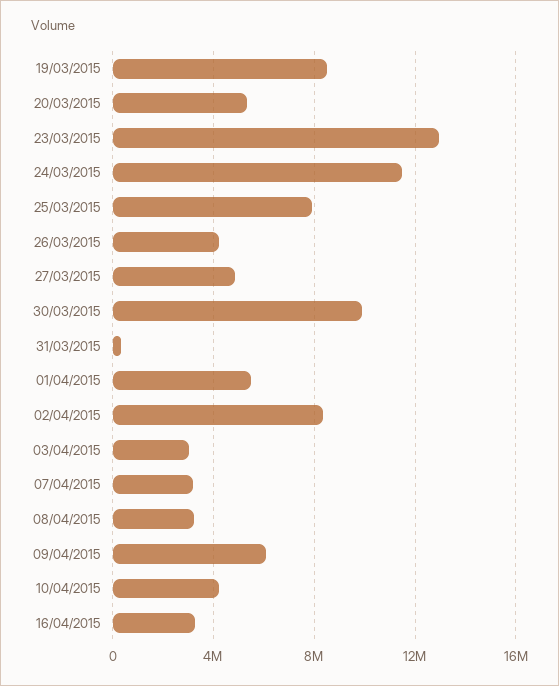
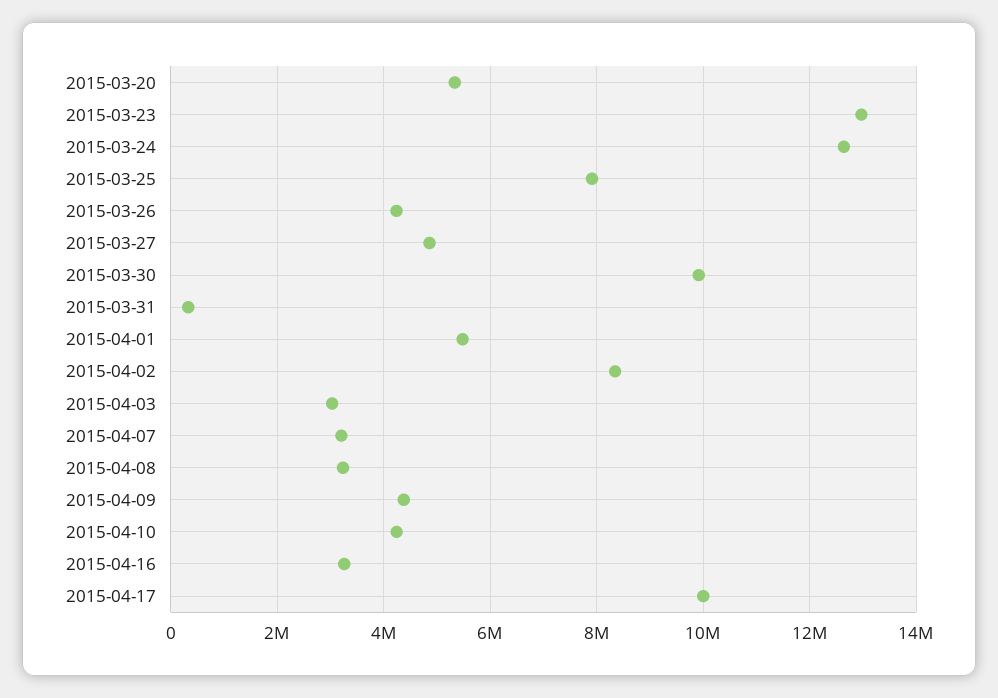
19/03/2015: 8500000 -> none
24/03/2015: 11500000 -> 12600000
09/04/2015: 6000000 -> 4400000
2015-04-17: none -> 10000000

